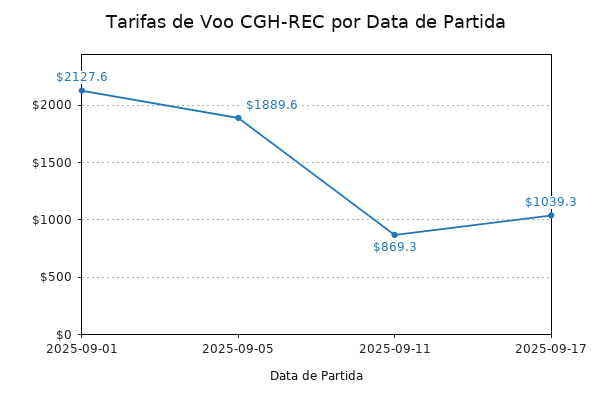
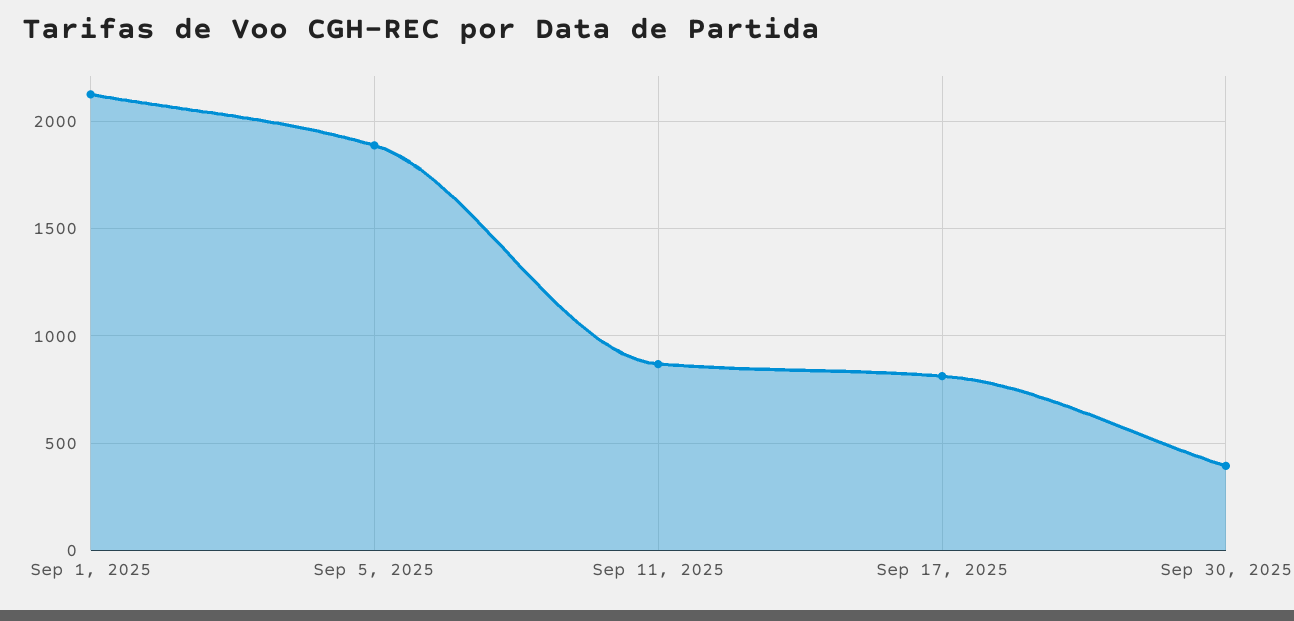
2025-09-17: 1039.3 -> 800
Sep 30, 2025: none -> 400

